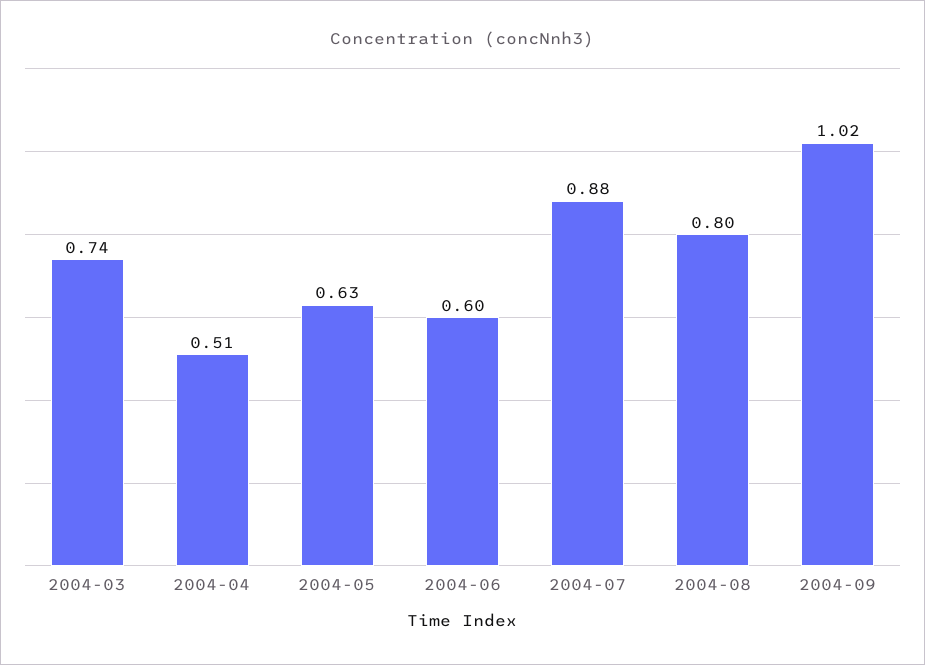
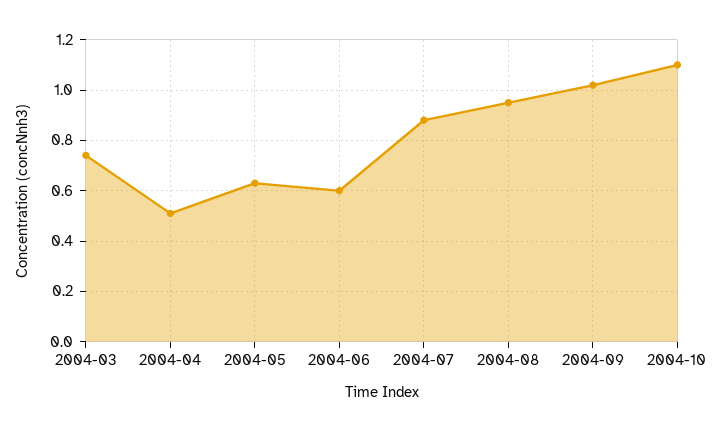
2004-08: 0.8 -> 0.95
2004-10: none -> 1.1

